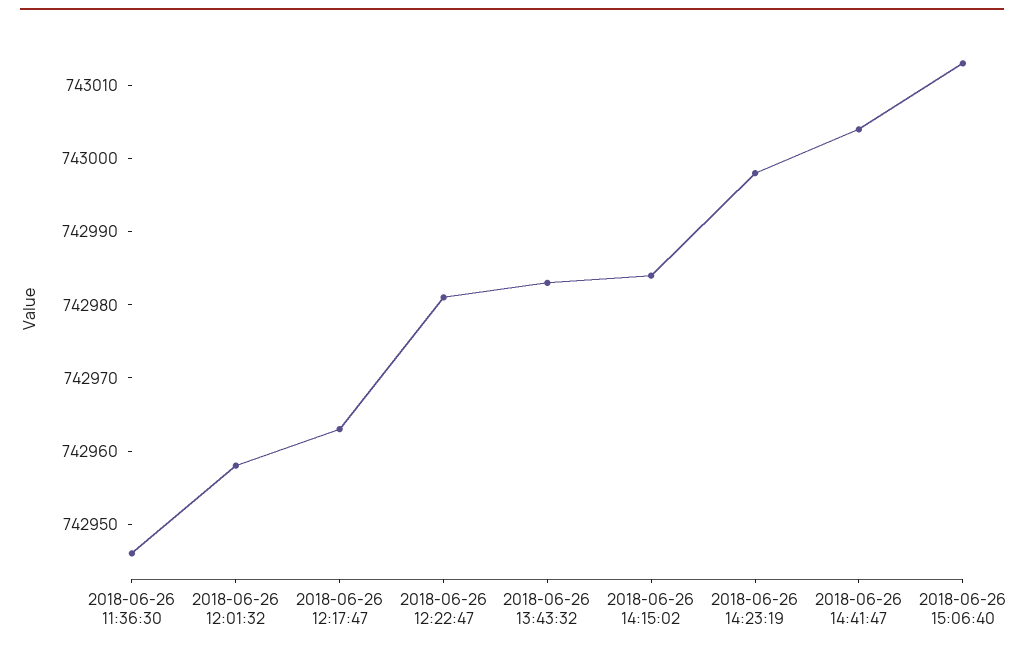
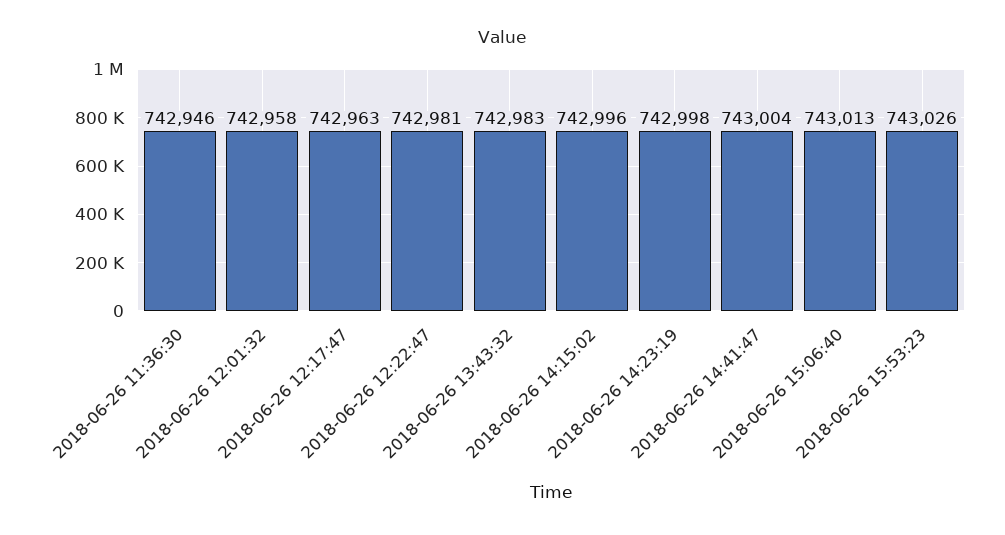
2018-06-26 14:15:02: 742985 -> 742996
2018-06-26 15:53:23: none -> 743026

